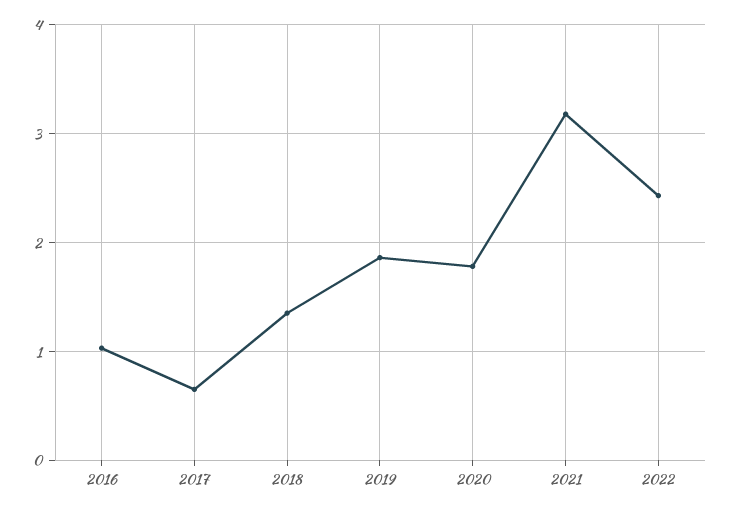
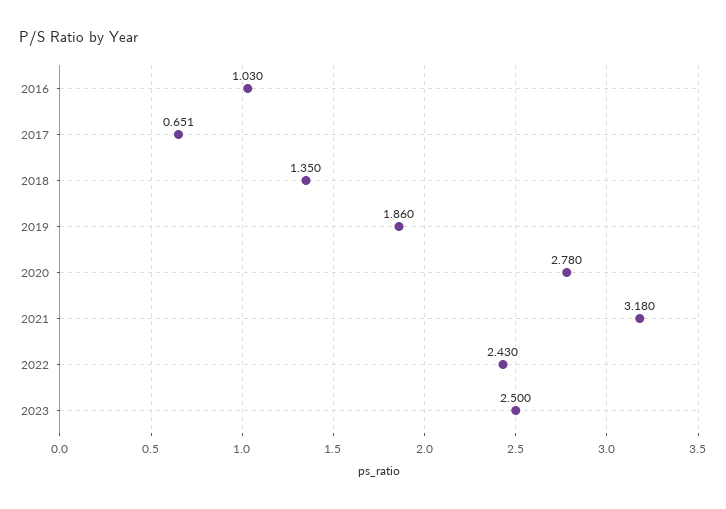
2020: 1.8 -> 2.78
2023: none -> 2.5

